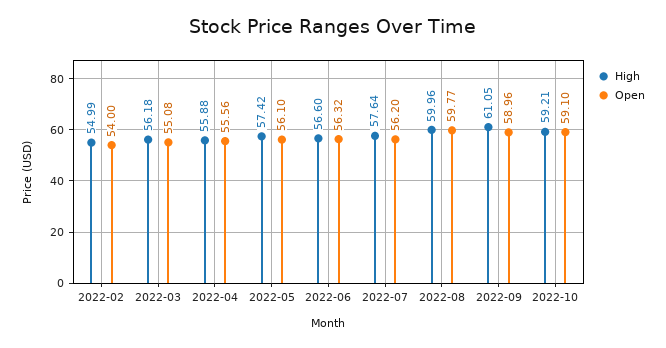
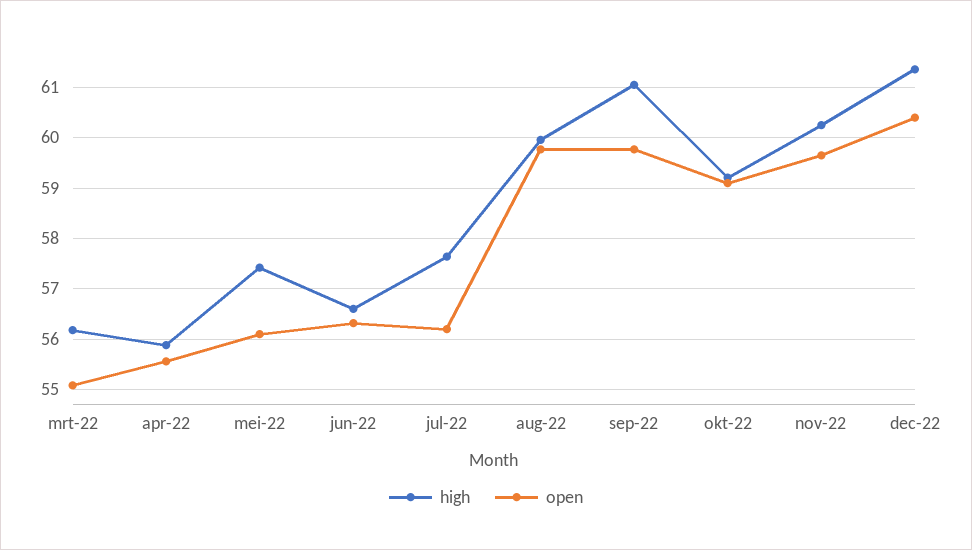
High, 2022-02: 54.99 -> none
Open, 2022-02: 54 -> none
Open, 2022-09: 58.96 -> 59.8
High, nov-22: none -> 60.2
Open, nov-22: none -> 59.6
High, dec-22: none -> 61.4
Open, dec-22: none -> 60.4

